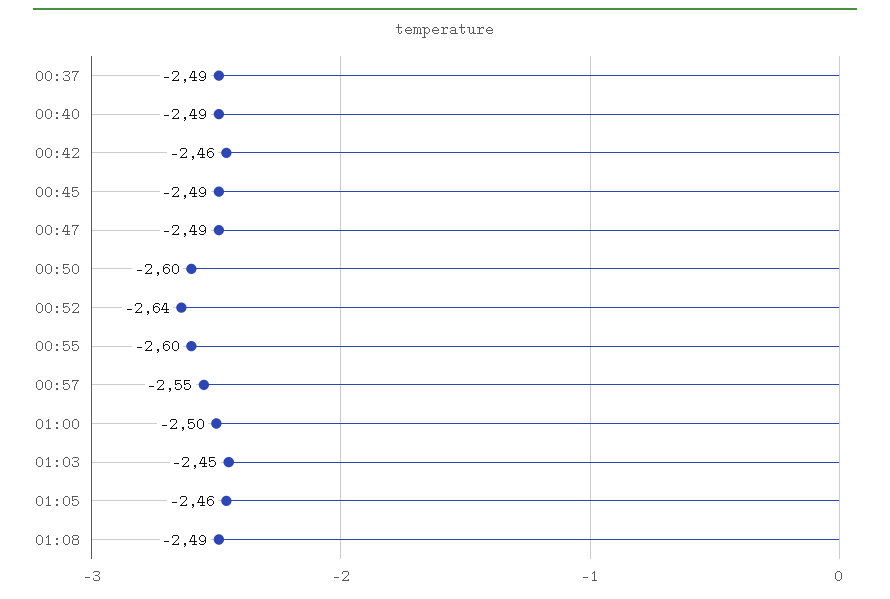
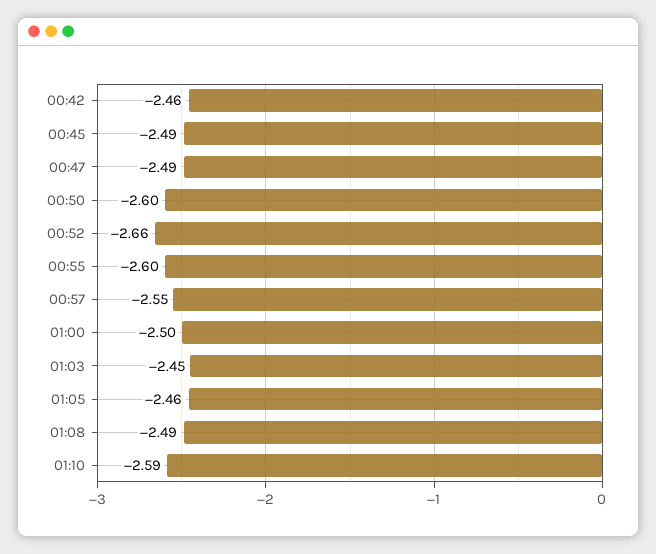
00:37: -2.49 -> none
00:40: -2.49 -> none
00:52: -2.64 -> -2.66
01:10: none -> -2.59

